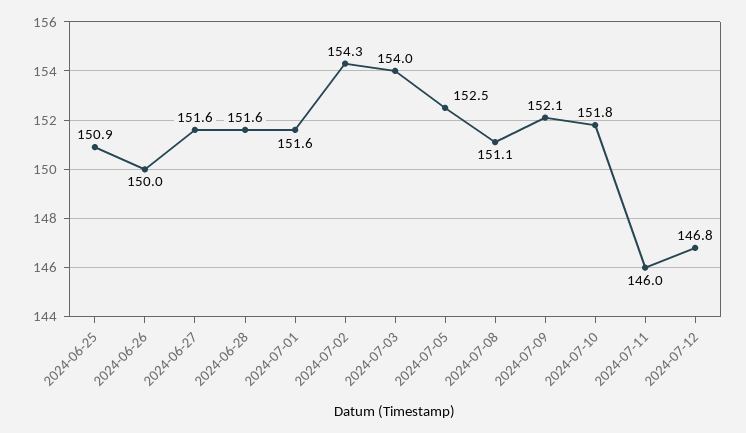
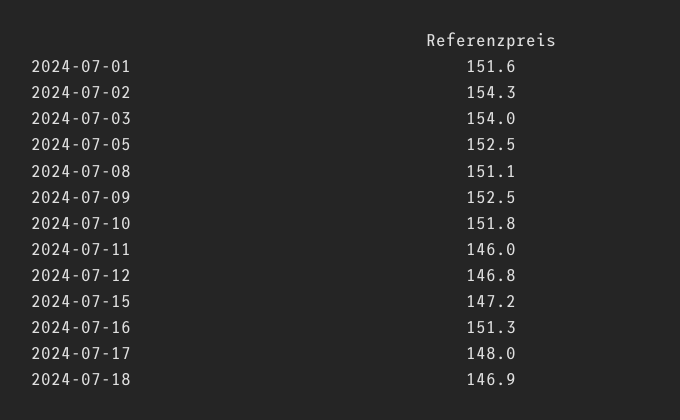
2024-06-25: 150.9 -> none
2024-06-26: 150 -> none
2024-06-27: 151.6 -> none
2024-06-28: 151.6 -> none
2024-07-09: 152.1 -> 152.5
2024-07-15: none -> 147.2
2024-07-16: none -> 151.3
2024-07-17: none -> 148
2024-07-18: none -> 146.9

